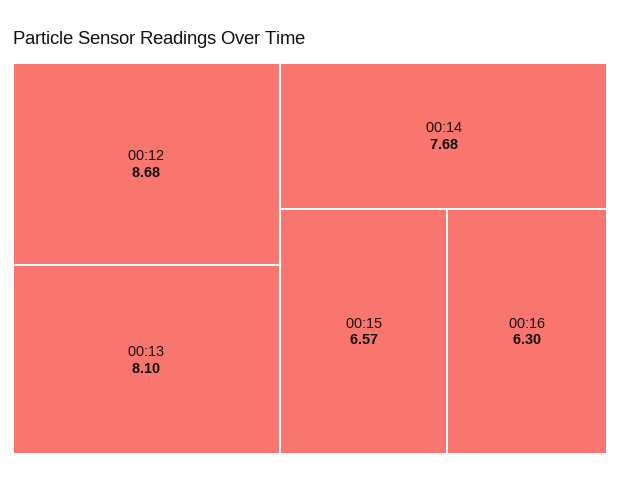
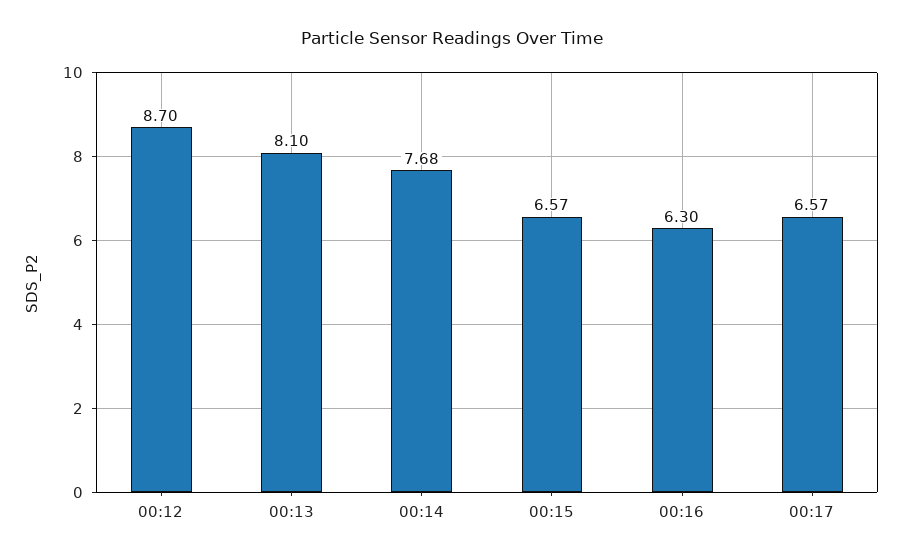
00:12: 8.68 -> 8.7
00:17: none -> 6.57

